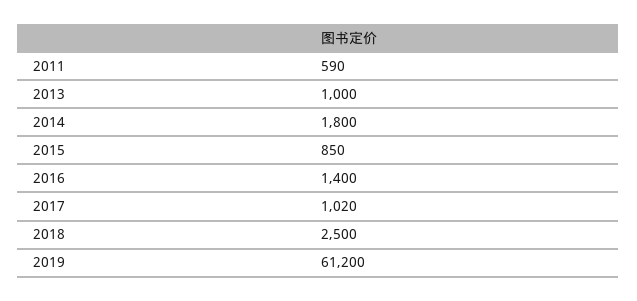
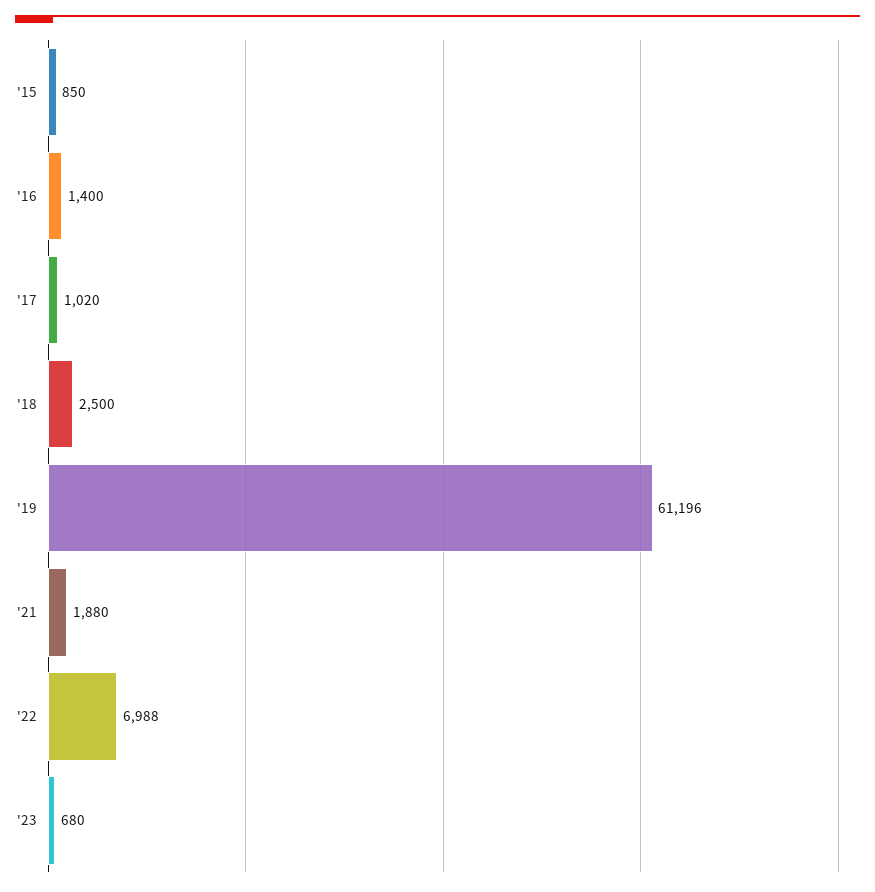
2011: 590 -> none
2013: 1000 -> none
2014: 1800 -> none
2019: 61200 -> 61196
'21: none -> 1880
'22: none -> 6988
'23: none -> 680

